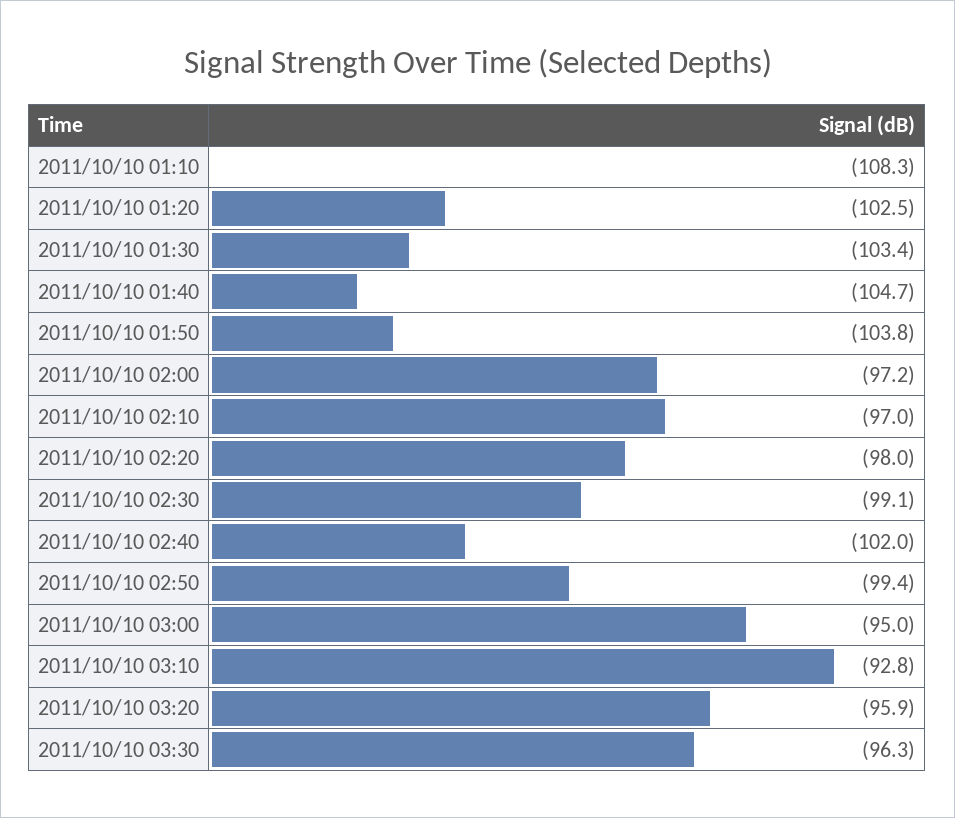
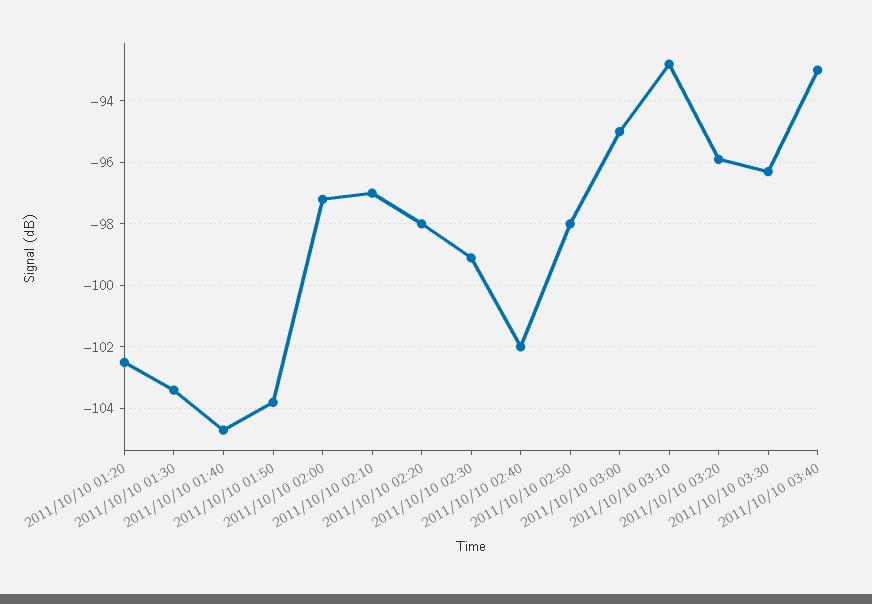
2011/10/10 01:10: -108.3 -> none
2011/10/10 02:50: -99.4 -> -98
2011/10/10 03:40: none -> -93

